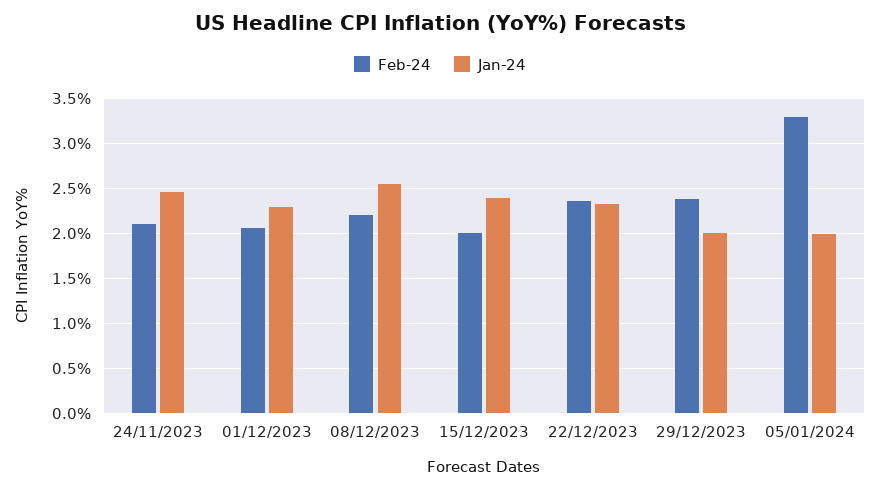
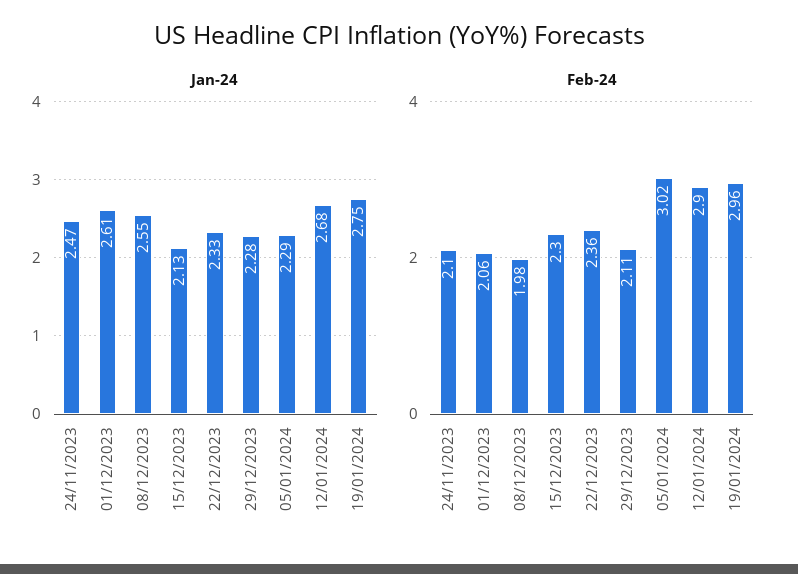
Jan-24, 01/12/2023: 2.3 -> 2.61
Feb-24, 08/12/2023: 2.2 -> 1.98
Feb-24, 15/12/2023: 2 -> 2.3
Jan-24, 15/12/2023: 2.4 -> 2.13
Feb-24, 29/12/2023: 2.4 -> 2.11
Jan-24, 29/12/2023: 2 -> 2.28
Feb-24, 05/01/2024: 3.3 -> 3.02
Jan-24, 05/01/2024: 2 -> 2.29
Jan-24, 12/01/2024: none -> 2.68
Jan-24, 19/01/2024: none -> 2.75
Feb-24, 12/01/2024: none -> 2.9
Feb-24, 19/01/2024: none -> 2.96

